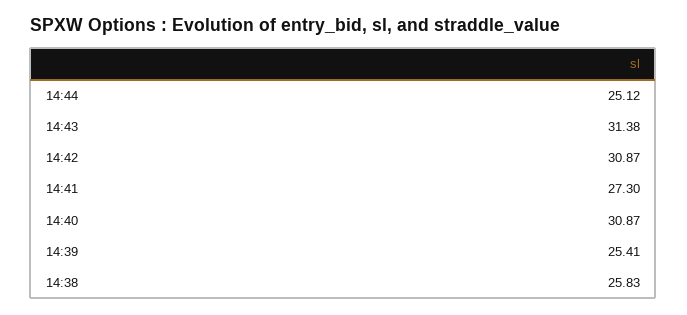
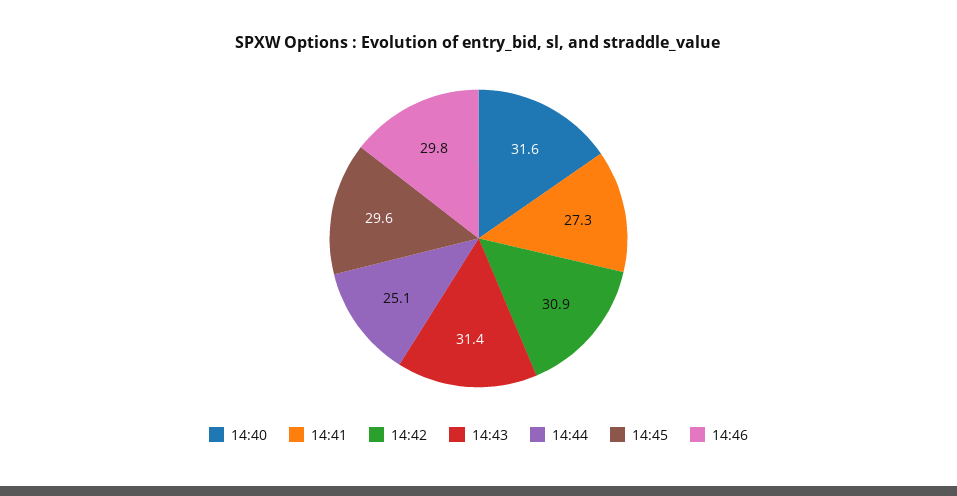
14:40: 30.87 -> 31.6
14:39: 25.41 -> none
14:38: 25.83 -> none
14:45: none -> 29.6
14:46: none -> 29.8

